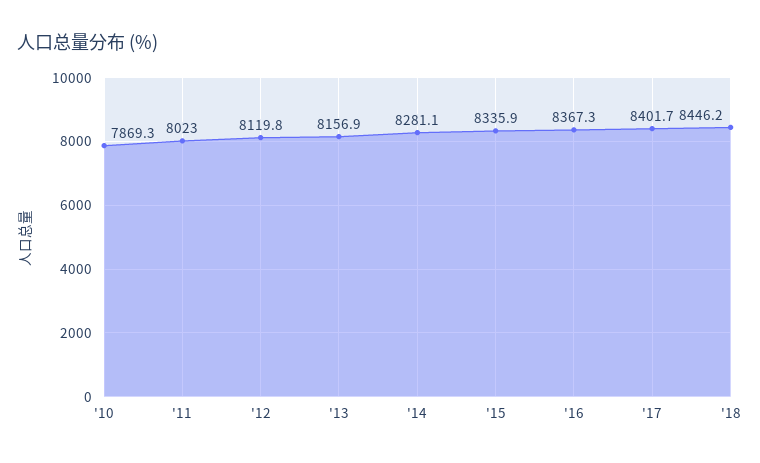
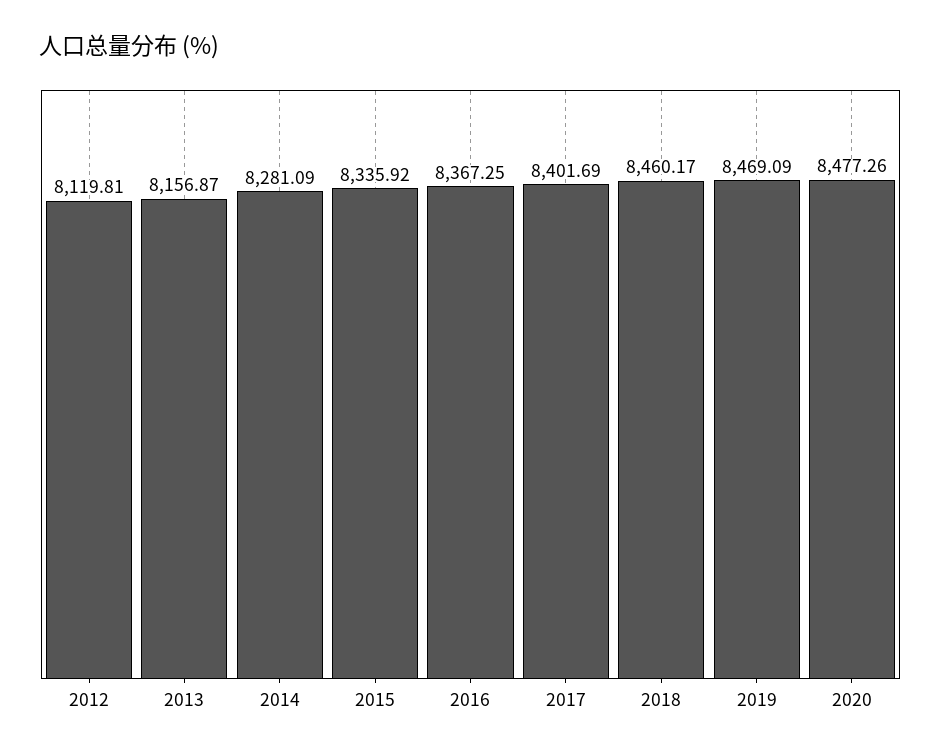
'10: 7869.3 -> none
'11: 8023 -> none
'18: 8446.2 -> 8460.17
2019: none -> 8469.09
2020: none -> 8477.26

